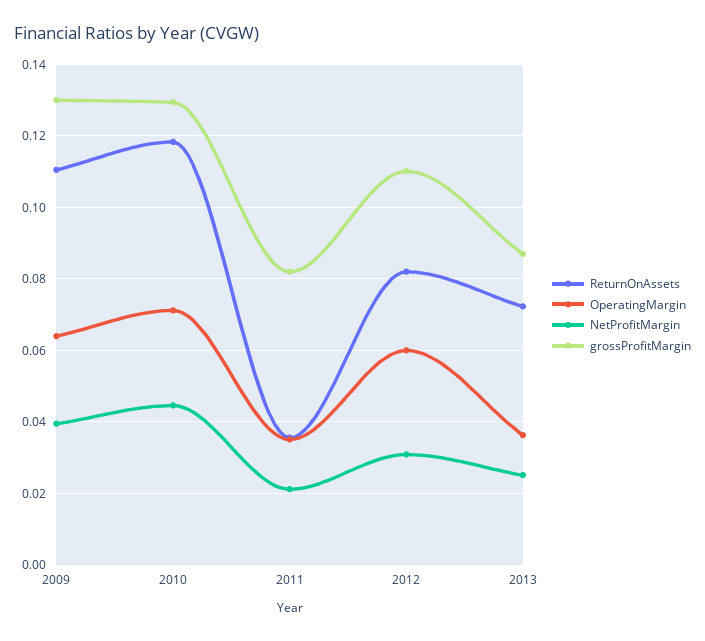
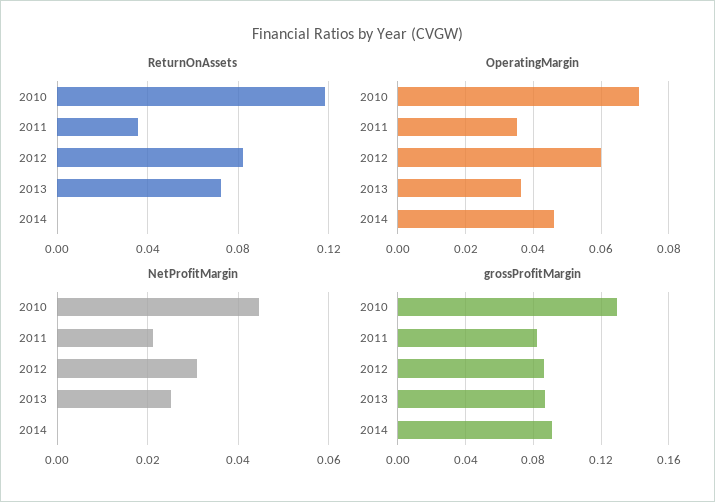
ReturnOnAssets, 2009: 0.11 -> none
OperatingMargin, 2009: 0.064 -> none
NetProfitMargin, 2009: 0.04 -> none
grossProfitMargin, 2009: 0.13 -> none
grossProfitMargin, 2012: 0.11 -> 0.085
ReturnOnAssets, 2014: none -> 0
OperatingMargin, 2014: none -> 0.046
NetProfitMargin, 2014: none -> 0
grossProfitMargin, 2014: none -> 0.09

